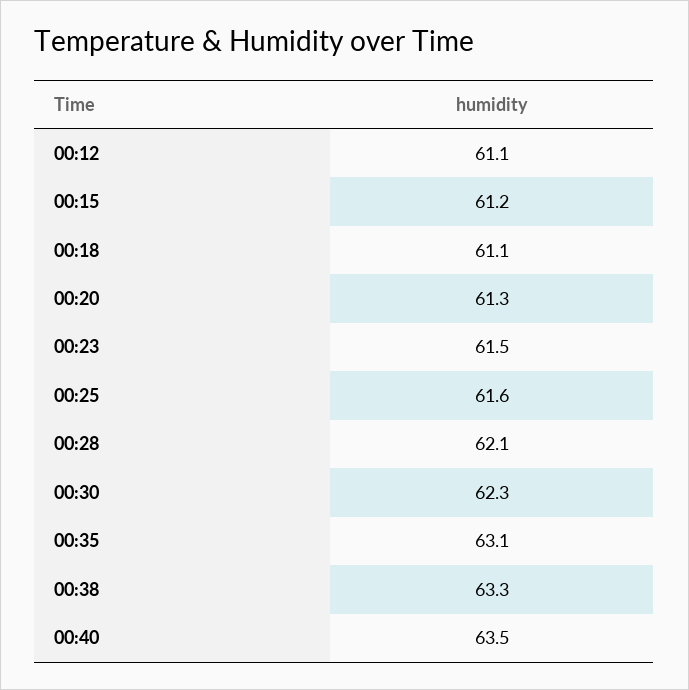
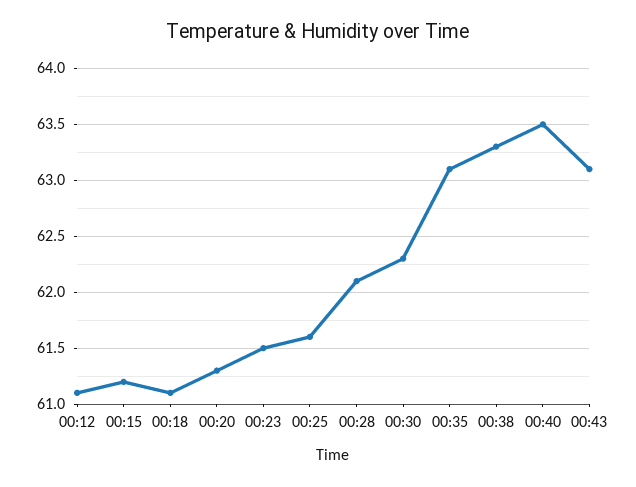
00:43: none -> 63.1

